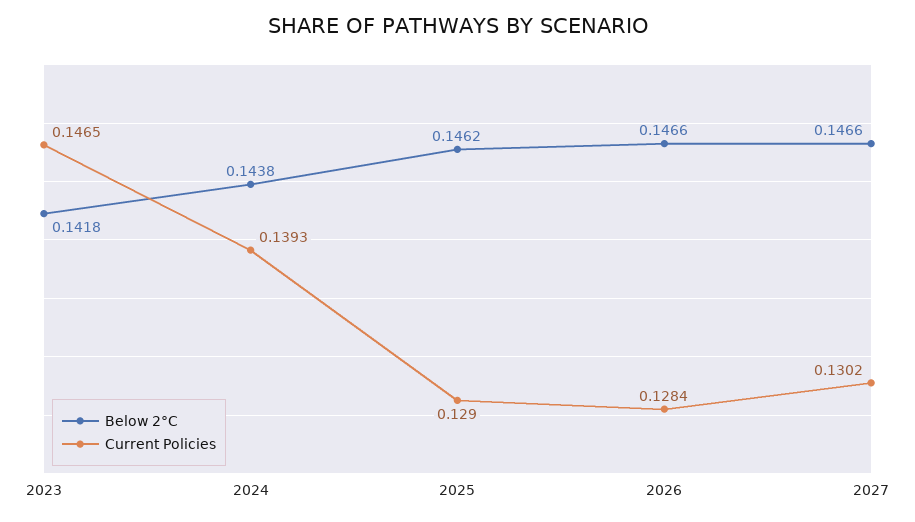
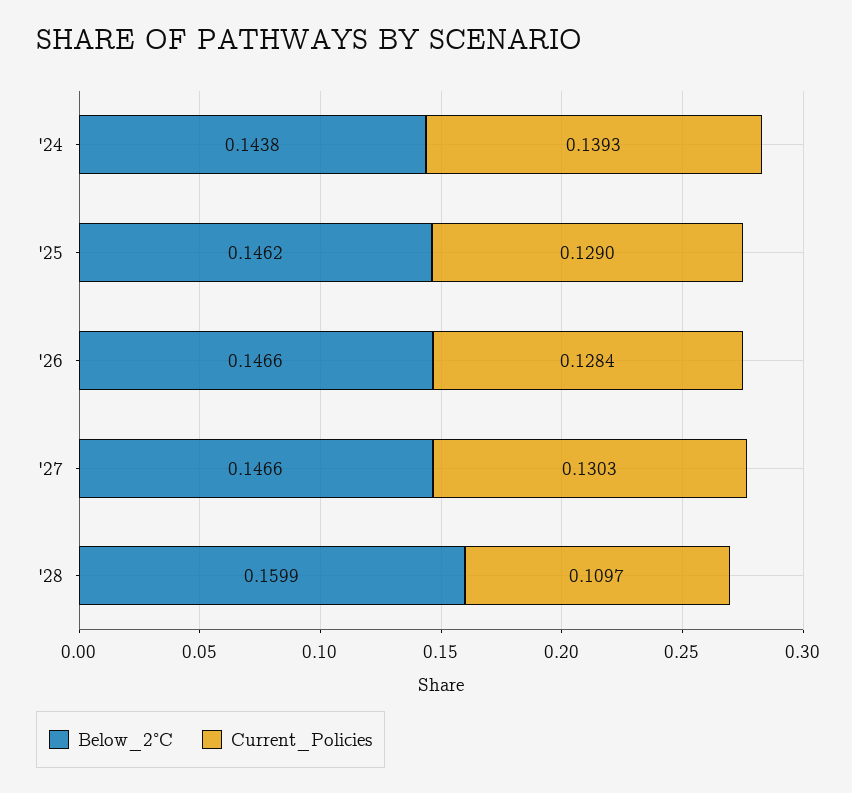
Below 2°C, 2023: 0.1418 -> none
Current Policies, 2023: 0.1465 -> none
Current Policies, 2027: 0.1302 -> 0.1303
Below 2°C, '28: none -> 0.1599
Current Policies, '28: none -> 0.1097

